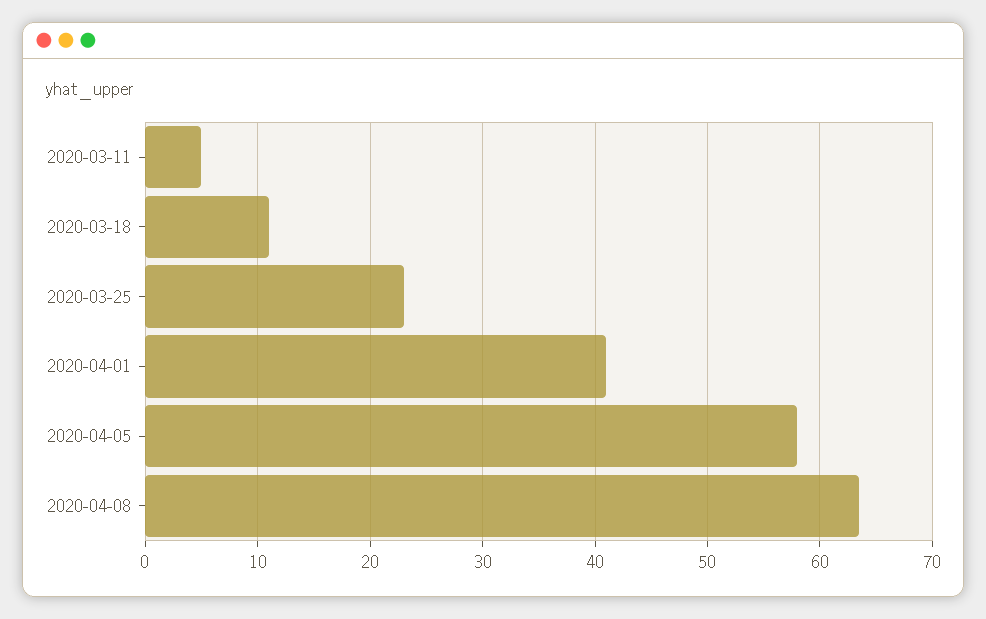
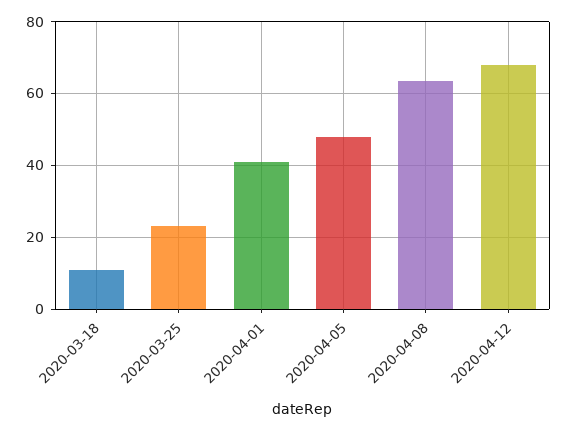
2020-03-11: 5 -> none
2020-04-05: 58 -> 48
2020-04-12: none -> 68

